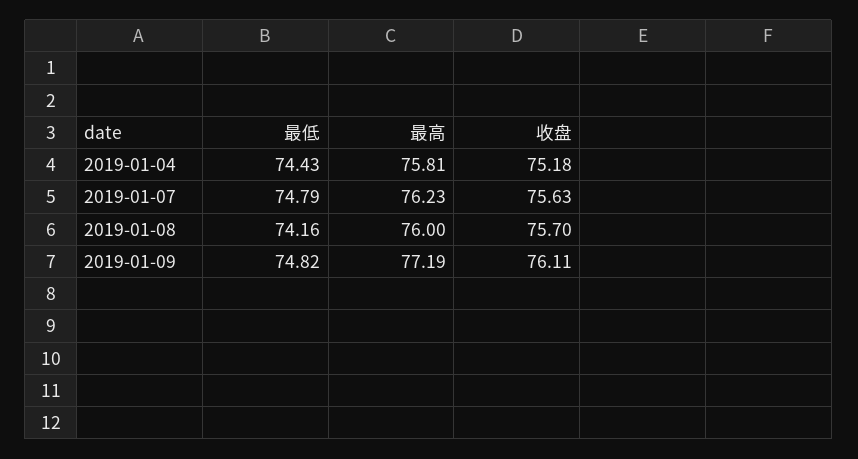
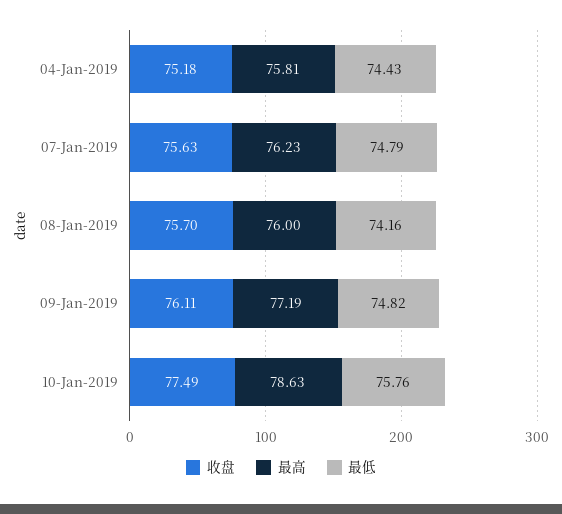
收盘, 10-Jan-2019: none -> 77.49
最高, 10-Jan-2019: none -> 78.63
最低, 10-Jan-2019: none -> 75.76

